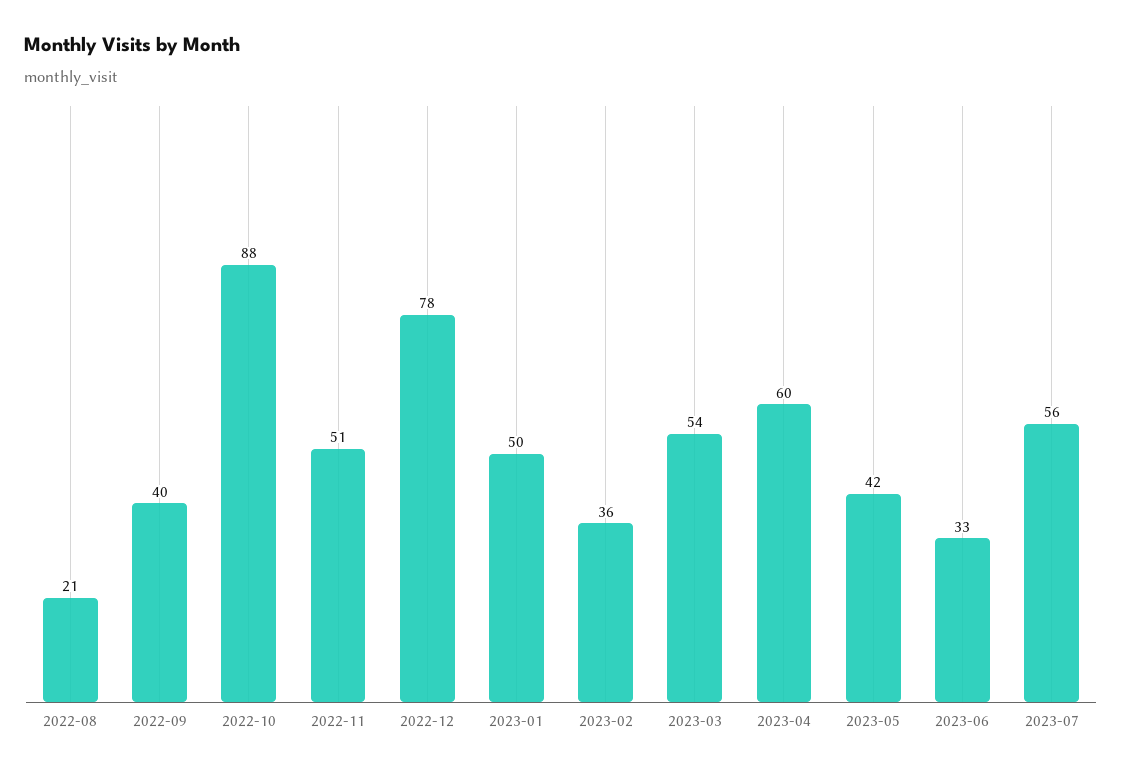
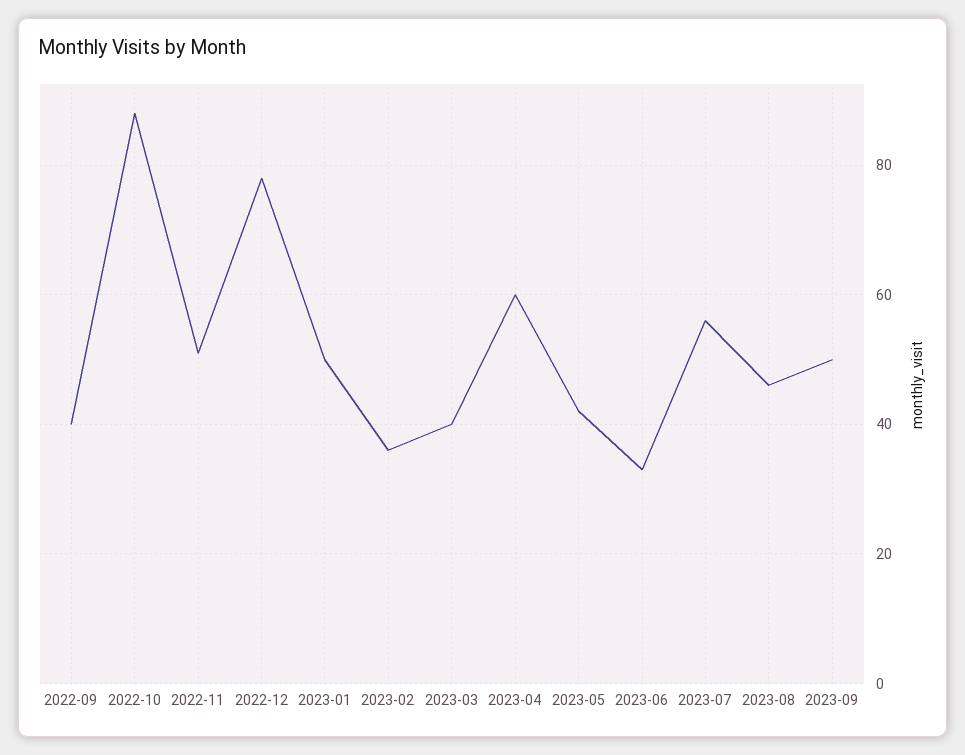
2022-08: 21 -> none
2023-03: 54 -> 40
2023-08: none -> 45
2023-09: none -> 50

